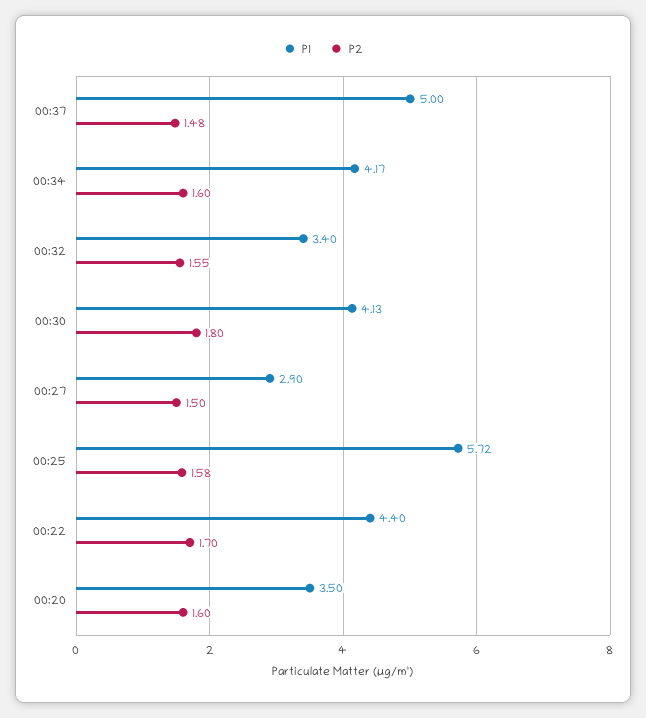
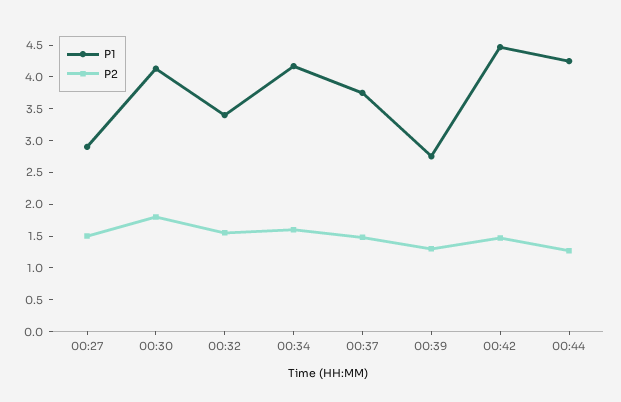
P1, 00:37: 5 -> 3.75
P1, 00:25: 5.72 -> none
P2, 00:25: 1.58 -> none
P1, 00:22: 4.4 -> none
P2, 00:22: 1.7 -> none
P1, 00:20: 3.5 -> none
P2, 00:20: 1.6 -> none
P1, 00:39: none -> 2.75
P2, 00:39: none -> 1.25
P1, 00:42: none -> 4.5
P2, 00:42: none -> 1.5
P1, 00:44: none -> 4.25
P2, 00:44: none -> 1.25

